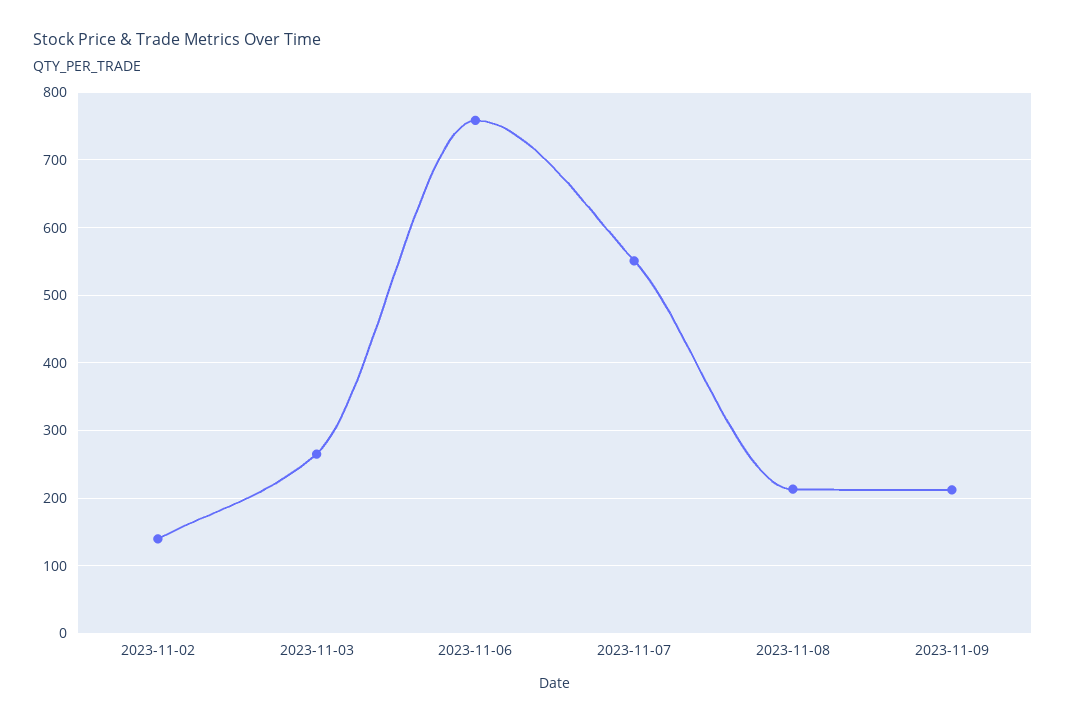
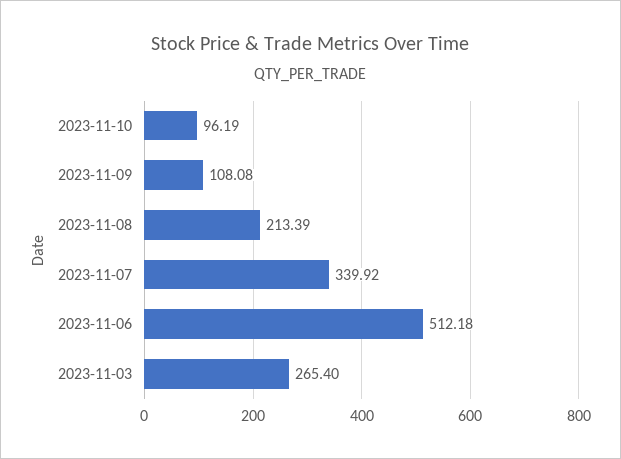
2023-11-02: 140 -> none
2023-11-06: 760 -> 512.18
2023-11-07: 550 -> 339.92
2023-11-09: 210 -> 108.08
2023-11-10: none -> 96.19

